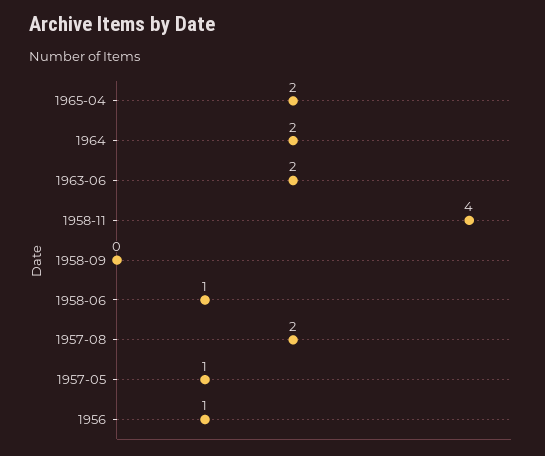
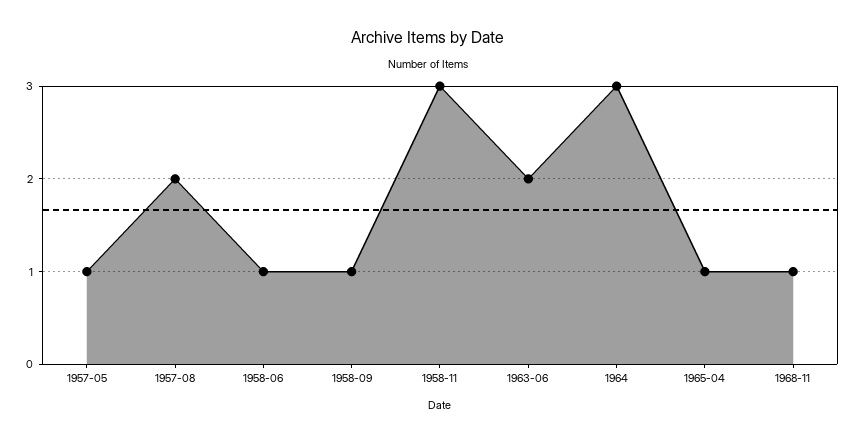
1965-04: 2 -> 1
1964: 2 -> 3
1958-11: 4 -> 3
1958-09: 0 -> 1
1956: 1 -> none
1968-11: none -> 1

